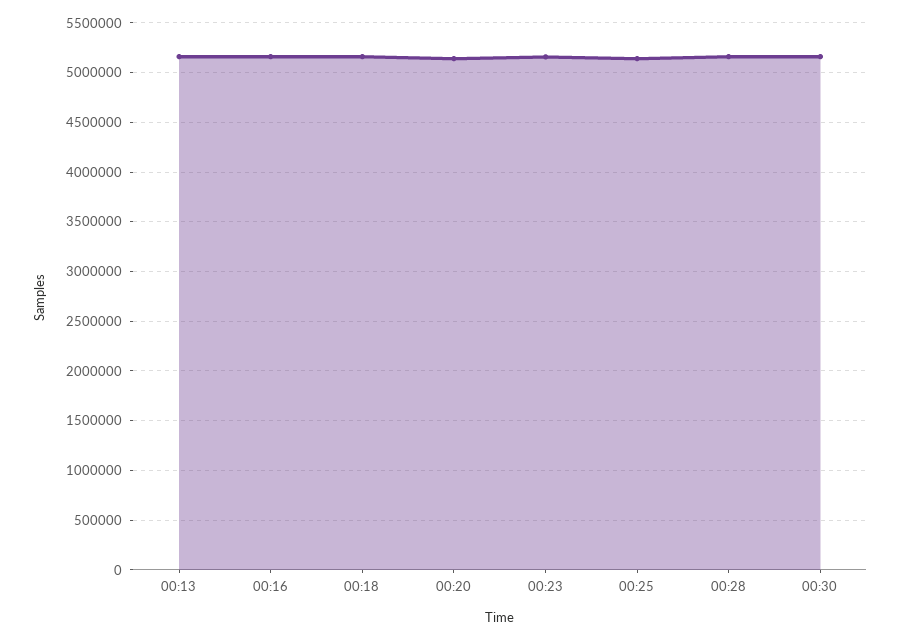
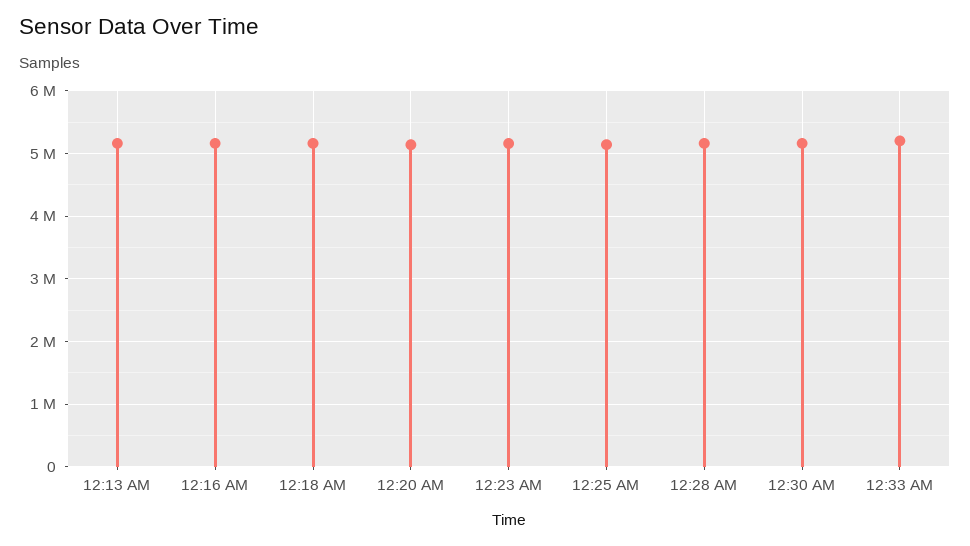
12:33 AM: none -> 5200000

